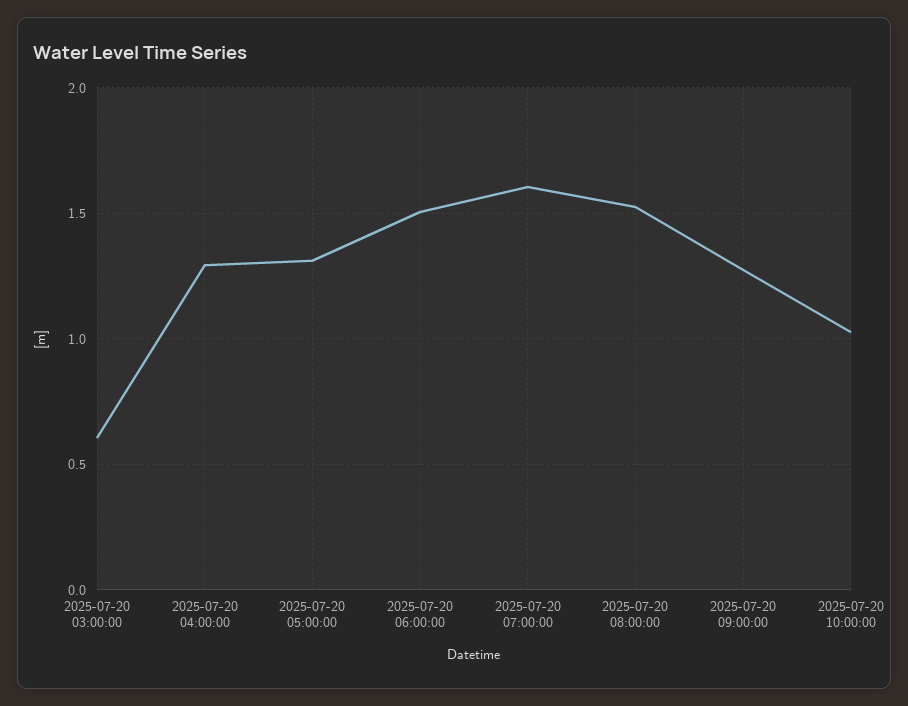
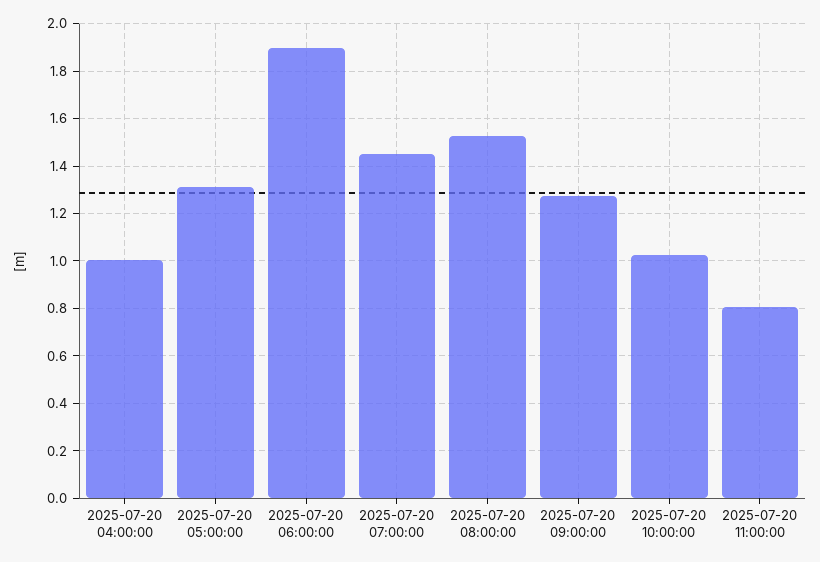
2025-07-20 03:00:00: 0.6 -> none
2025-07-20 04:00:00: 1.3 -> 1
2025-07-20 06:00:00: 1.5 -> 1.9
2025-07-20 07:00:00: 1.6 -> 1.45
2025-07-20 11:00:00: none -> 0.8

